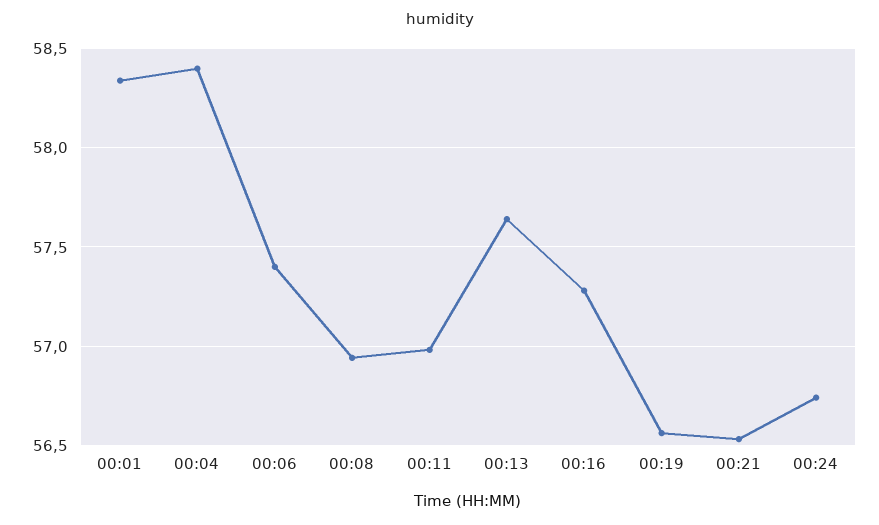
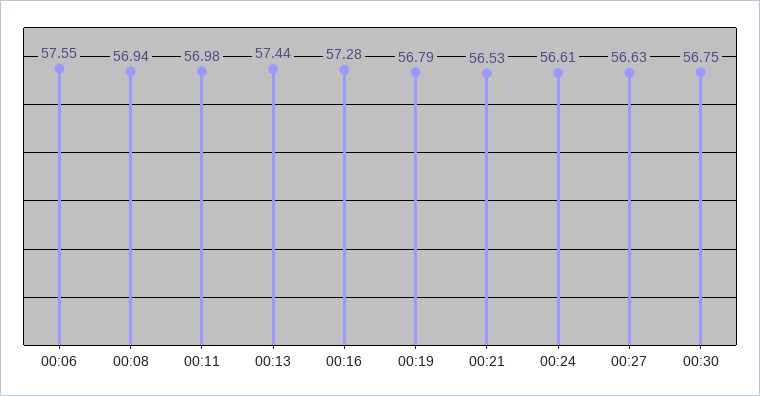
00:01: 58.35 -> none
00:04: 58.4 -> none
00:06: 57.4 -> 57.55
00:13: 57.65 -> 57.44
00:19: 56.55 -> 56.79
00:24: 56.75 -> 56.61
00:27: none -> 56.63
00:30: none -> 56.75

